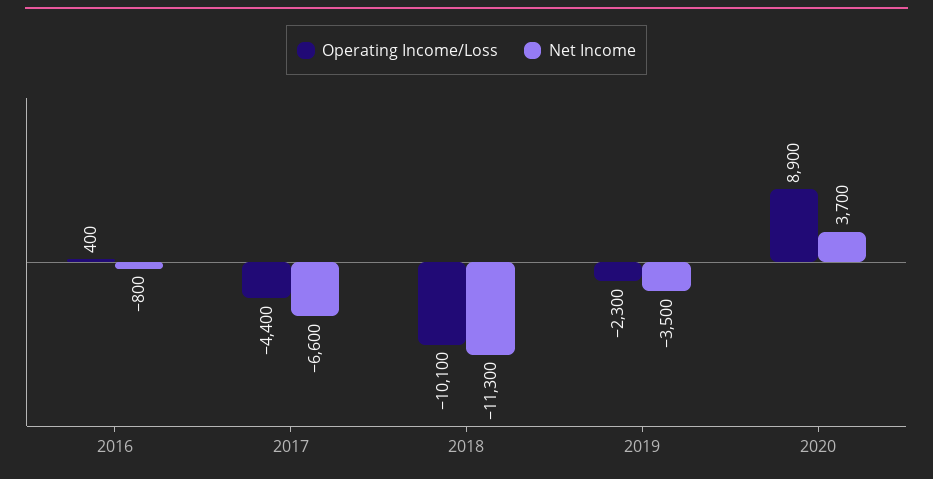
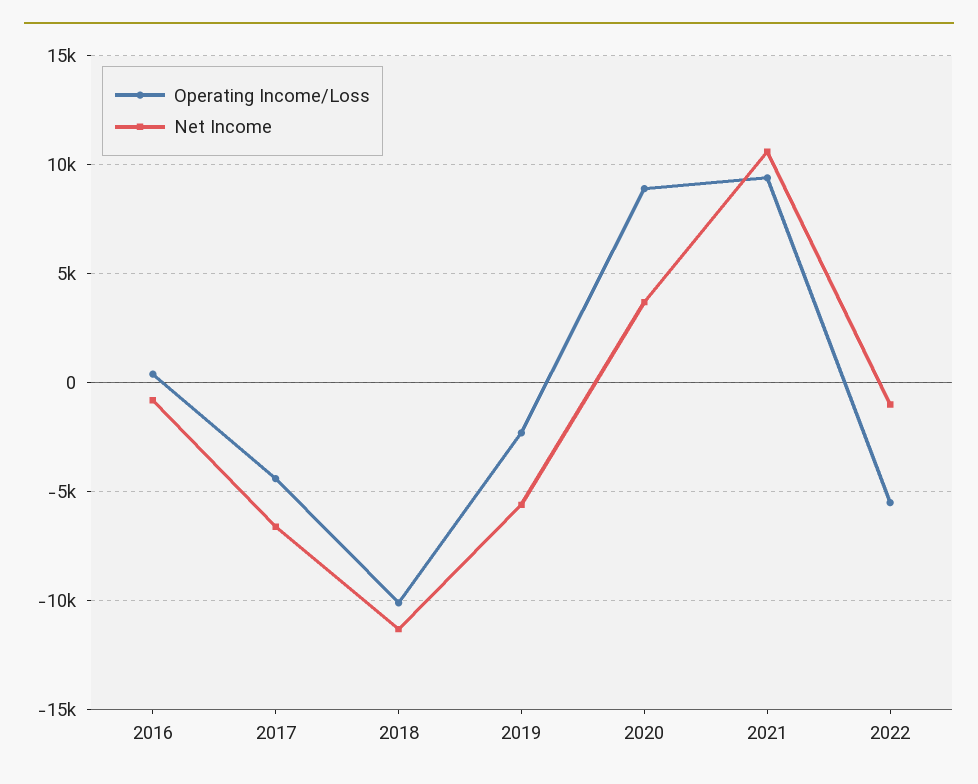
Net Income, 2019: -3500 -> -5500
Operating Income/Loss, 2021: none -> 9500
Net Income, 2021: none -> 10500
Operating Income/Loss, 2022: none -> -5500
Net Income, 2022: none -> -1000

